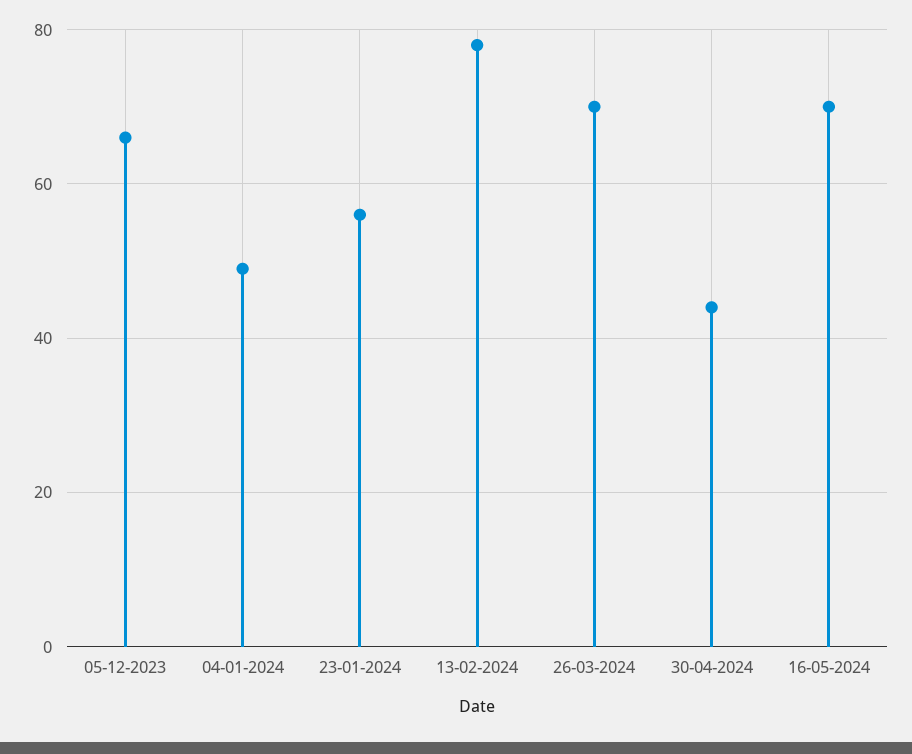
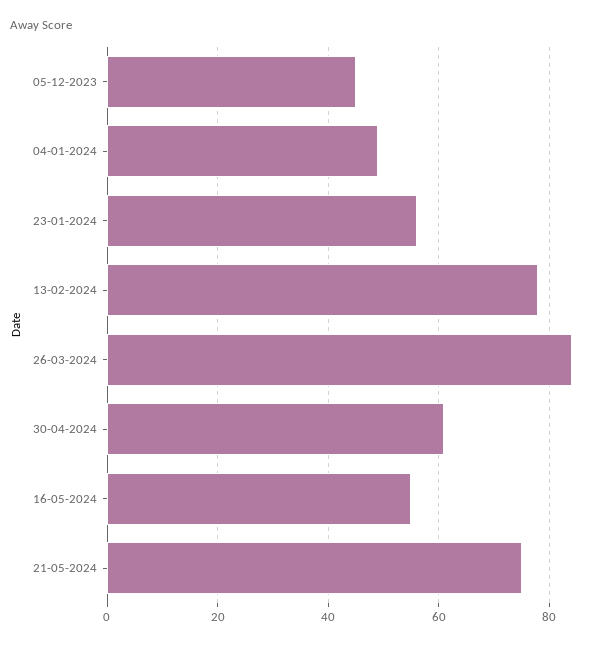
05-12-2023: 65 -> 45
26-03-2024: 70 -> 85
30-04-2024: 45 -> 60
16-05-2024: 70 -> 55
21-05-2024: none -> 75

